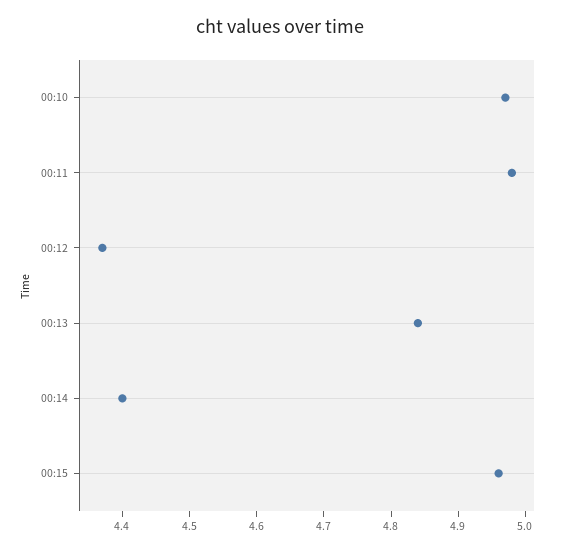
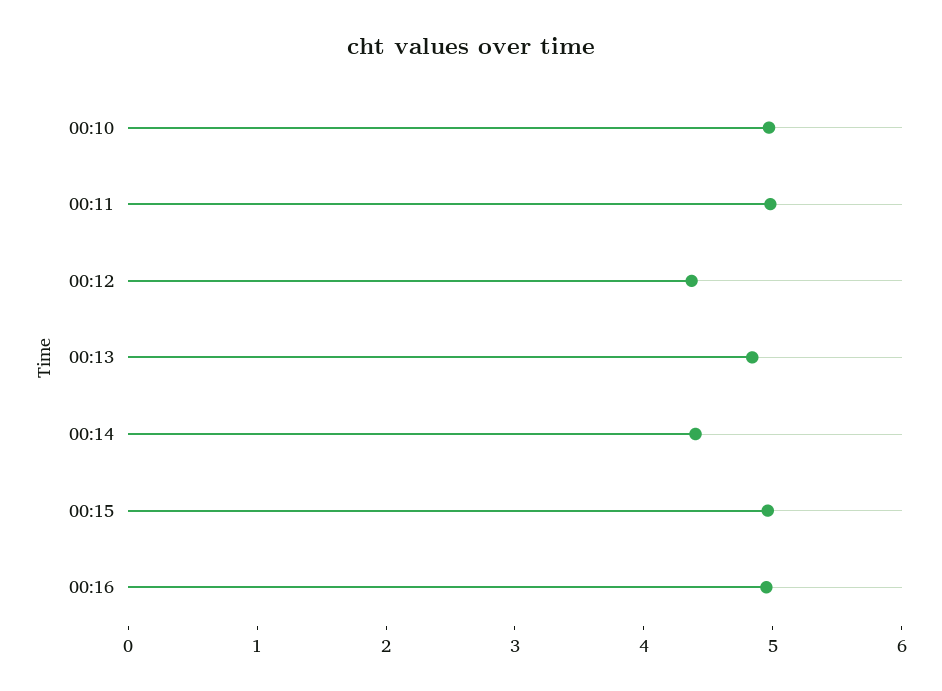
00:16: none -> 5

